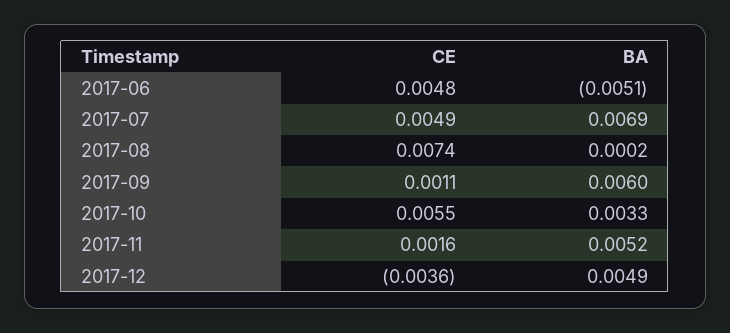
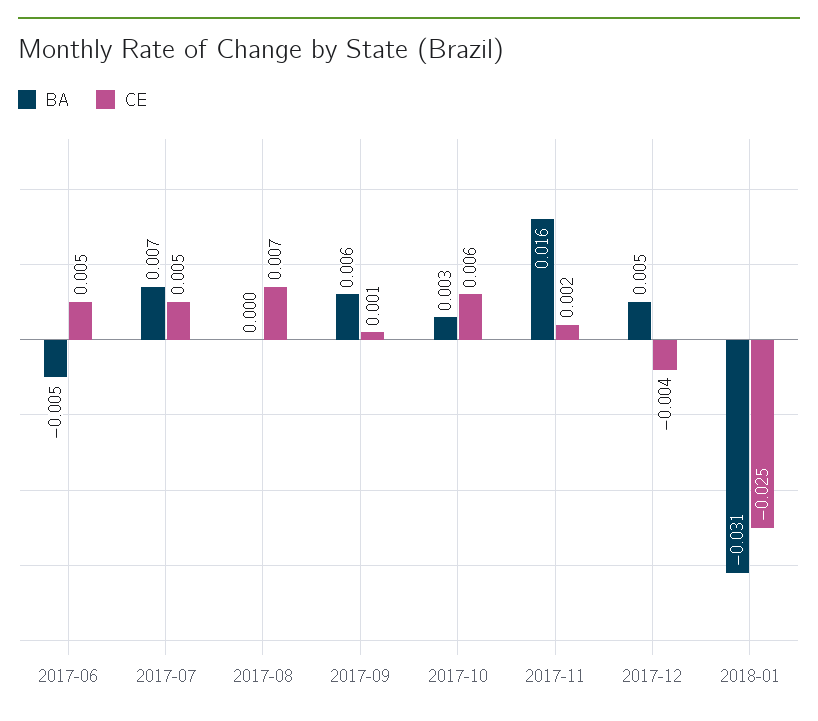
BA, 2017-11: 0.0052 -> 0.016
BA, 2018-01: none -> -0.031
CE, 2018-01: none -> -0.025

